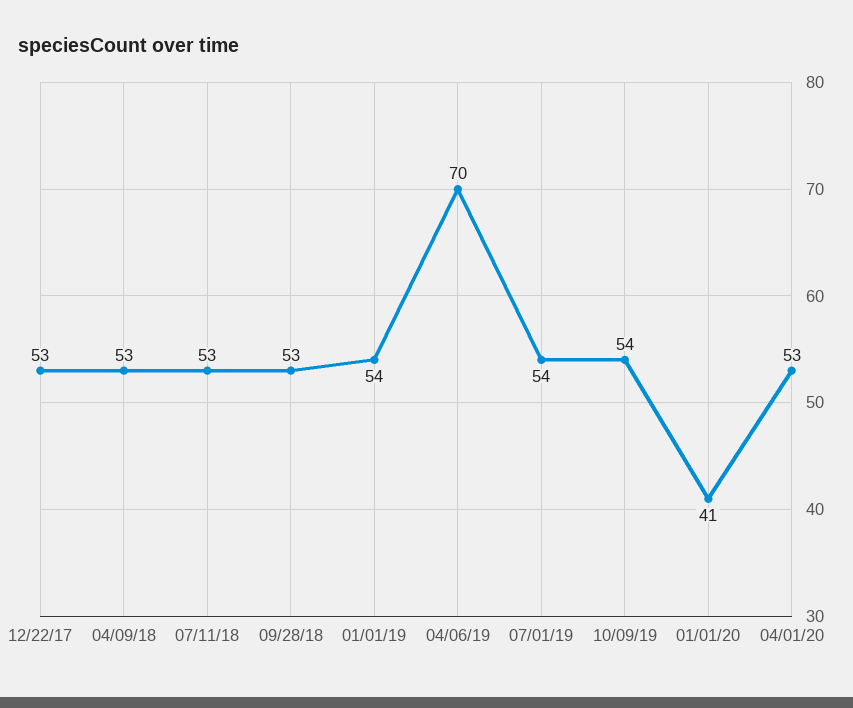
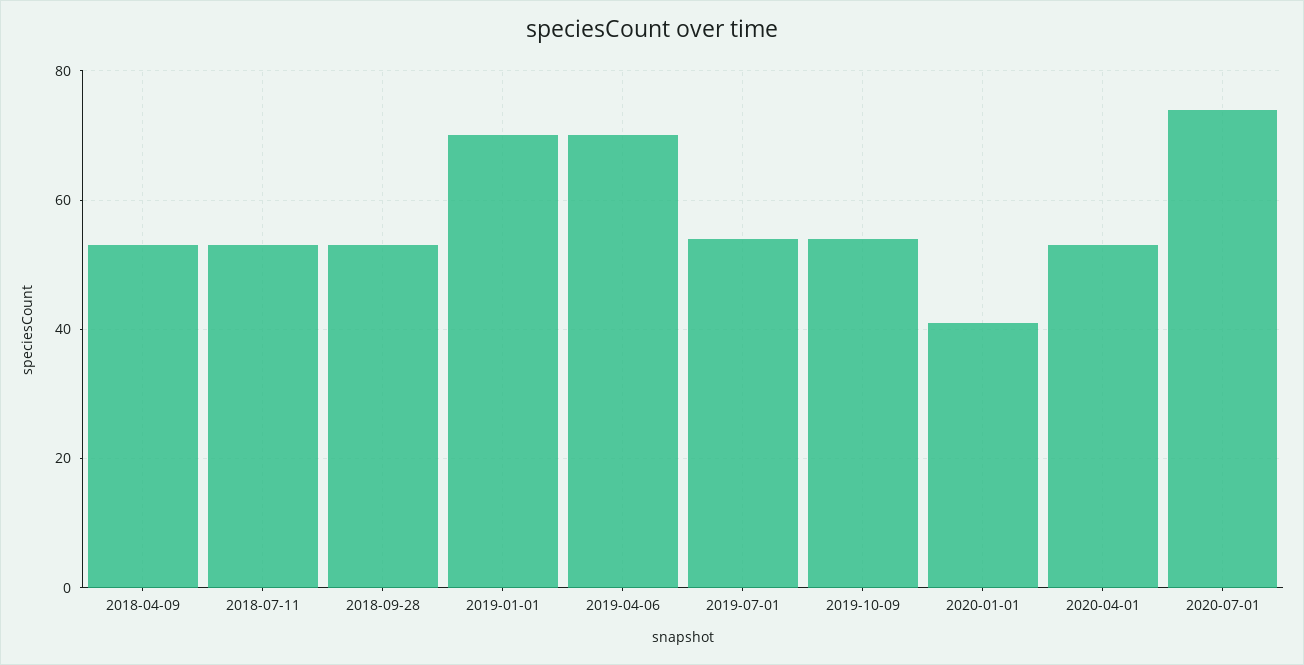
12/22/17: 53 -> none
01/01/19: 54 -> 70
2020-07-01: none -> 75

